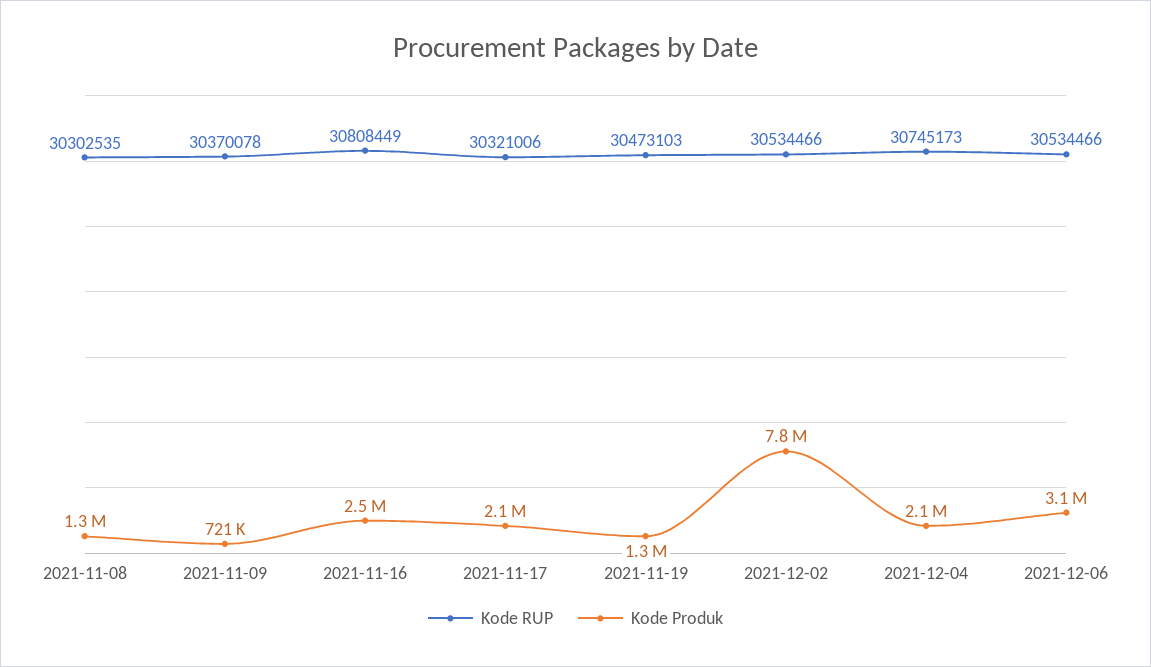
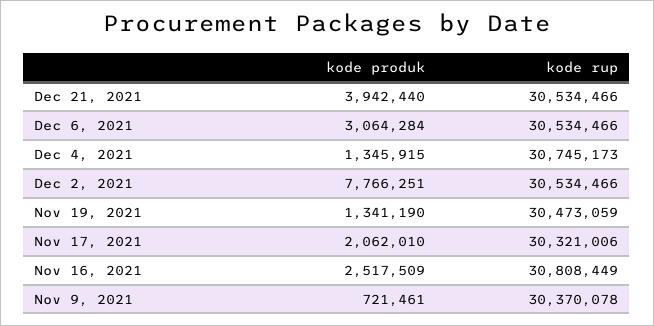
Kode RUP, 2021-11-08: 30302535 -> none
Kode Produk, 2021-11-08: 1300000 -> none
Kode RUP, 2021-11-19: 30473103 -> 30473059
Kode Produk, 2021-12-04: 2100000 -> 1345915
Kode Produk, Dec 21, 2021: none -> 3942440
Kode RUP, Dec 21, 2021: none -> 30534466

